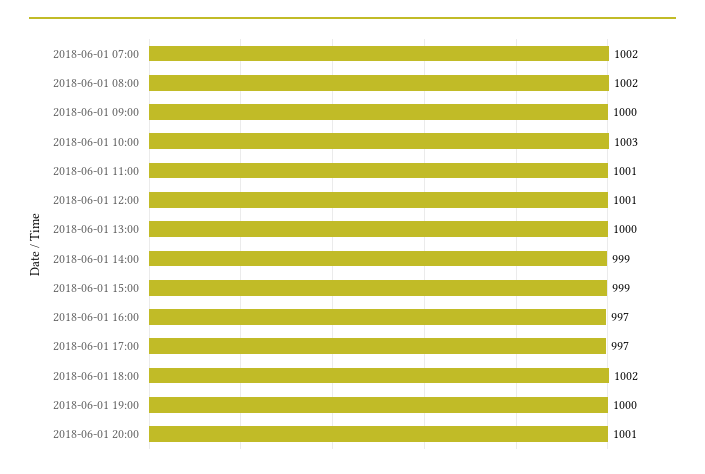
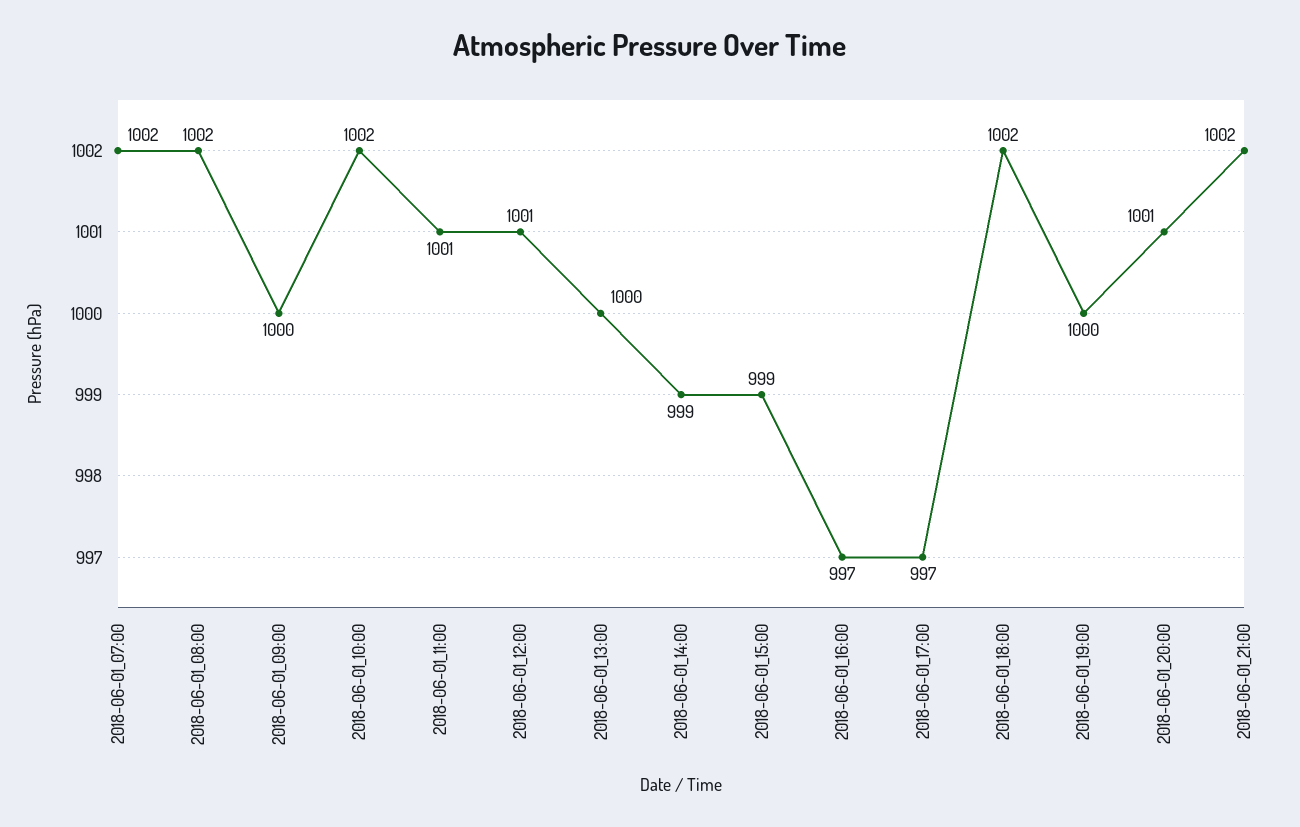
2018-06-01 10:00: 1003 -> 1002
2018-06-01_21:00: none -> 1002

